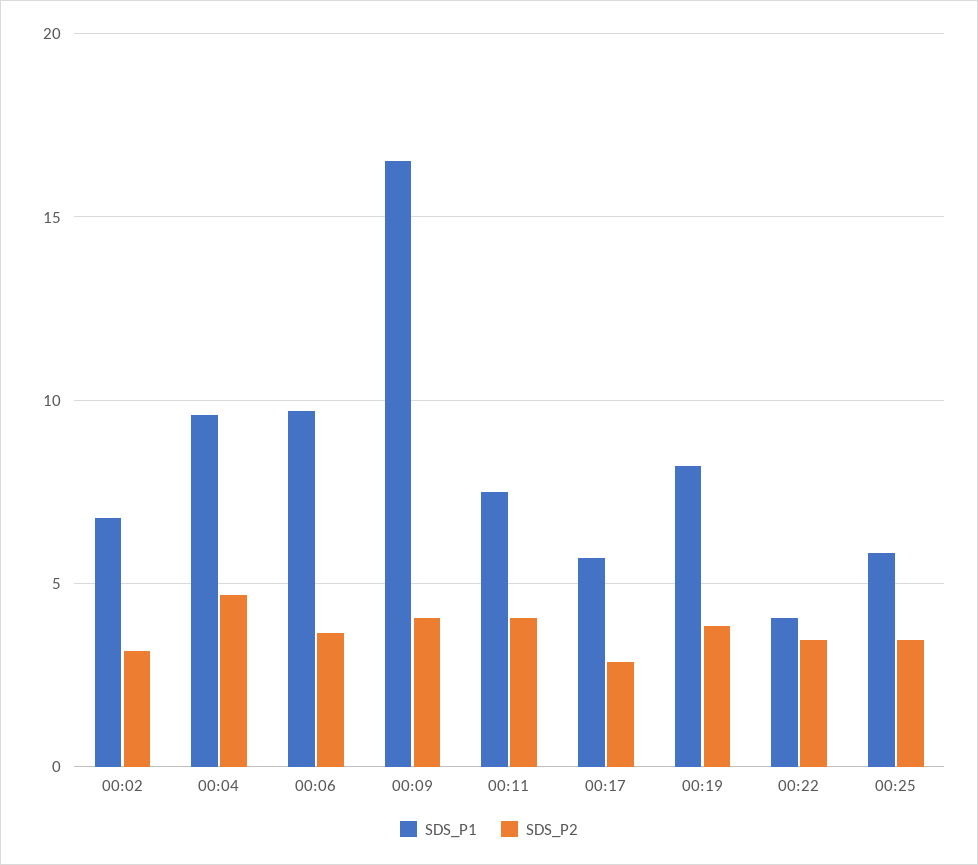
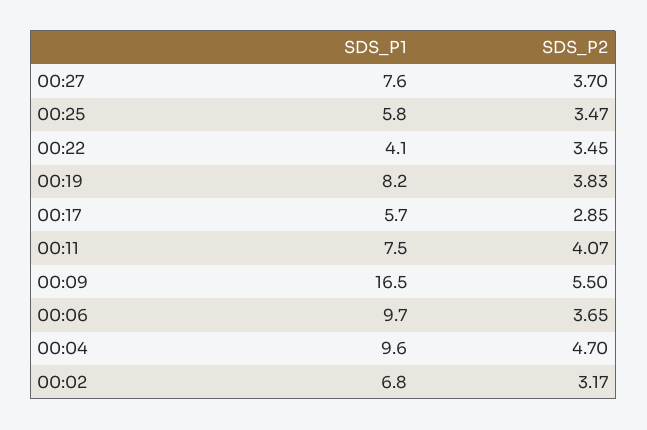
SDS_P2, 00:09: 4 -> 5.5
SDS_P1, 00:27: none -> 7.6
SDS_P2, 00:27: none -> 3.7

